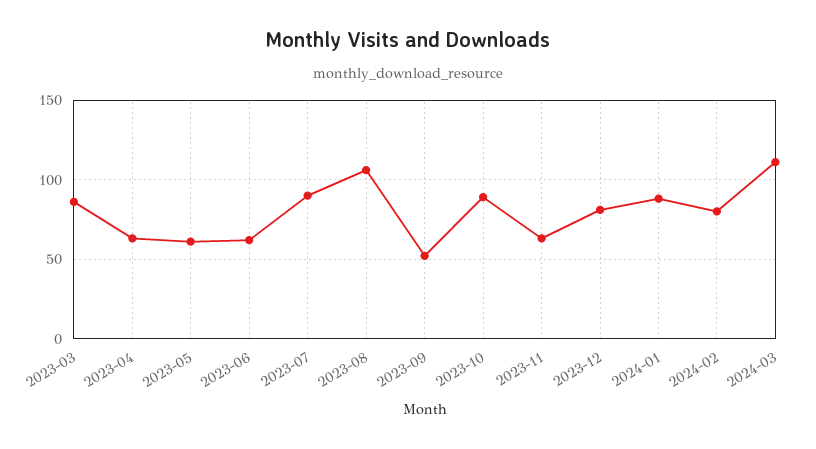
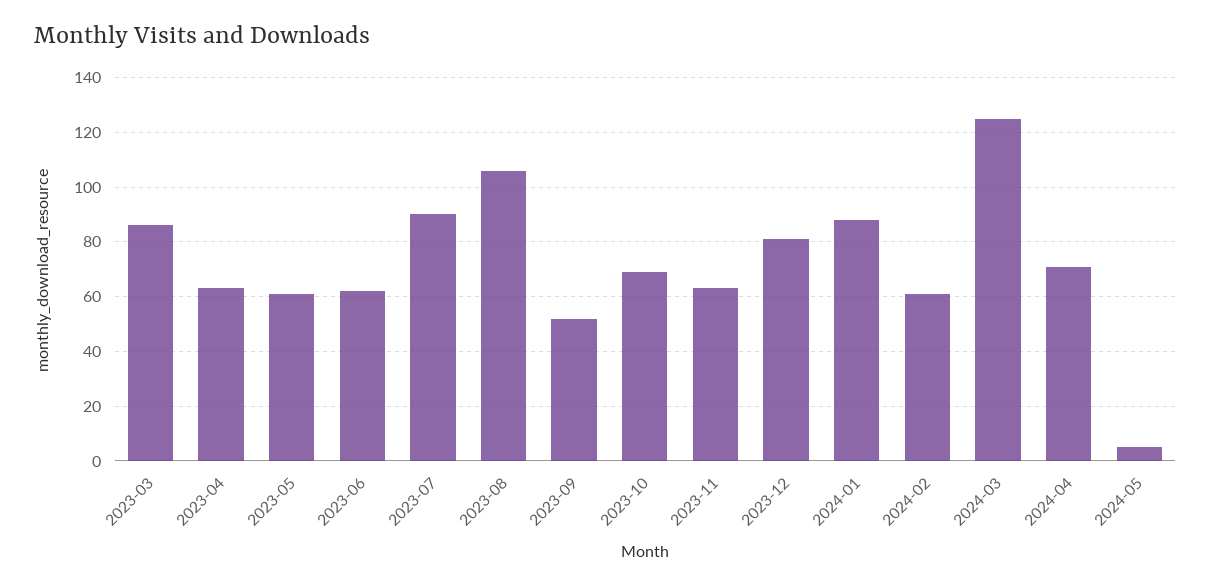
2023-10: 90 -> 70
2024-02: 80 -> 60
2024-03: 110 -> 125
2024-04: none -> 70
2024-05: none -> 5

